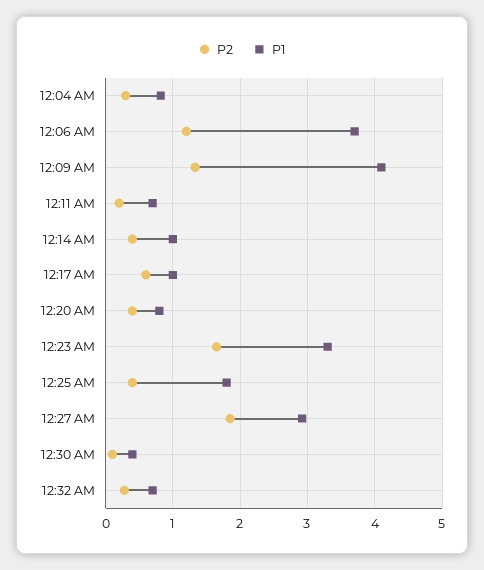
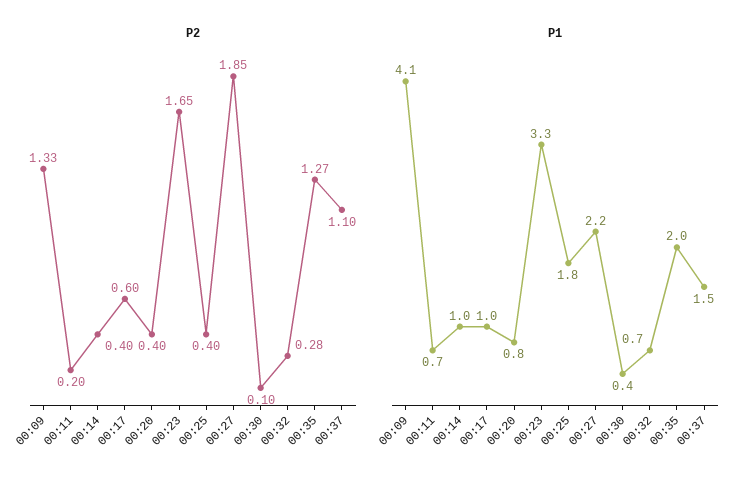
P2, 12:04 AM: 0.3 -> none
P1, 12:04 AM: 0.8 -> none
P2, 12:06 AM: 1.2 -> none
P1, 12:06 AM: 3.7 -> none
P1, 12:27 AM: 2.9 -> 2.2
P2, 00:35: none -> 1.27
P2, 00:37: none -> 1.1
P1, 00:35: none -> 2
P1, 00:37: none -> 1.5

